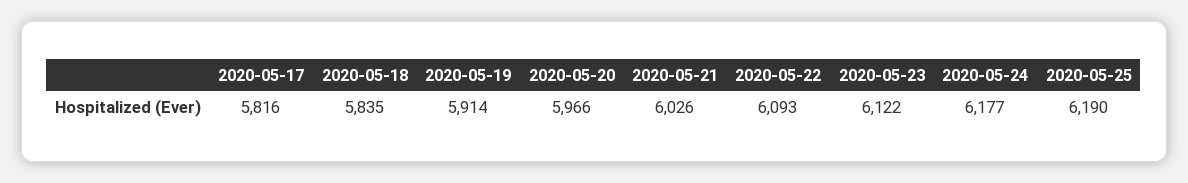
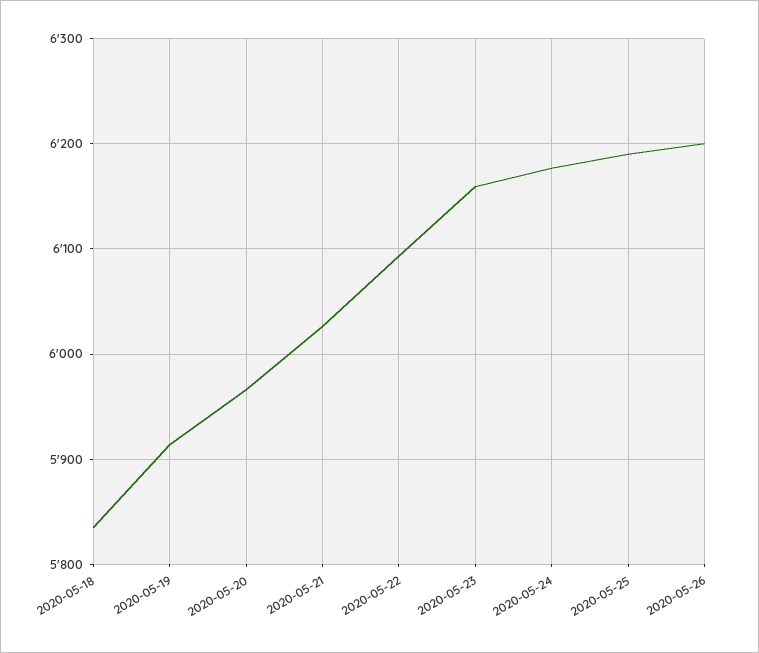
2020-05-17: 5816 -> none
2020-05-23: 6122 -> 6160
2020-05-26: none -> 6200

